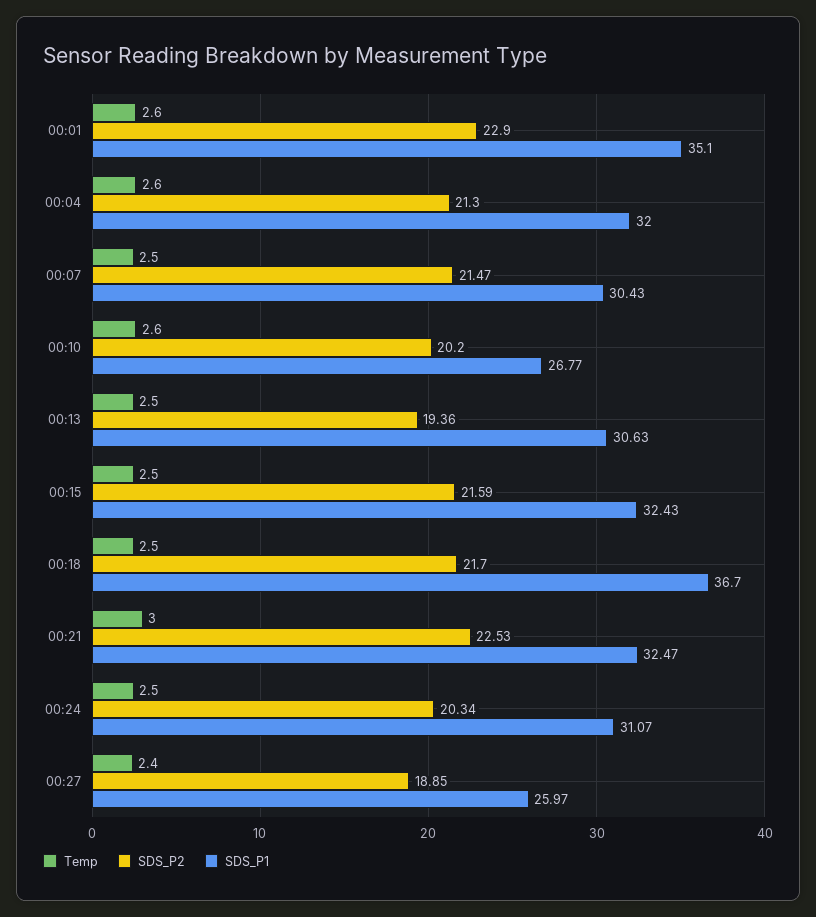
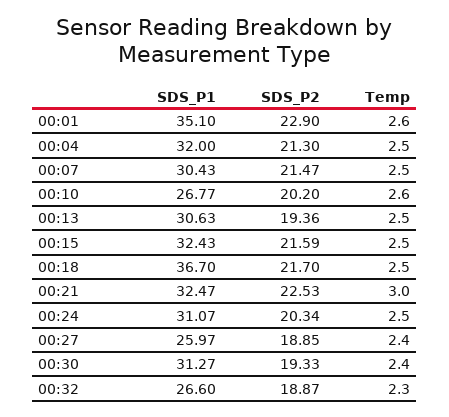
Temp, 00:04: 2.6 -> 2.5
SDS_P1, 00:30: none -> 31.27
SDS_P2, 00:30: none -> 19.33
Temp, 00:30: none -> 2.4
SDS_P1, 00:32: none -> 26.6
SDS_P2, 00:32: none -> 18.87
Temp, 00:32: none -> 2.3

